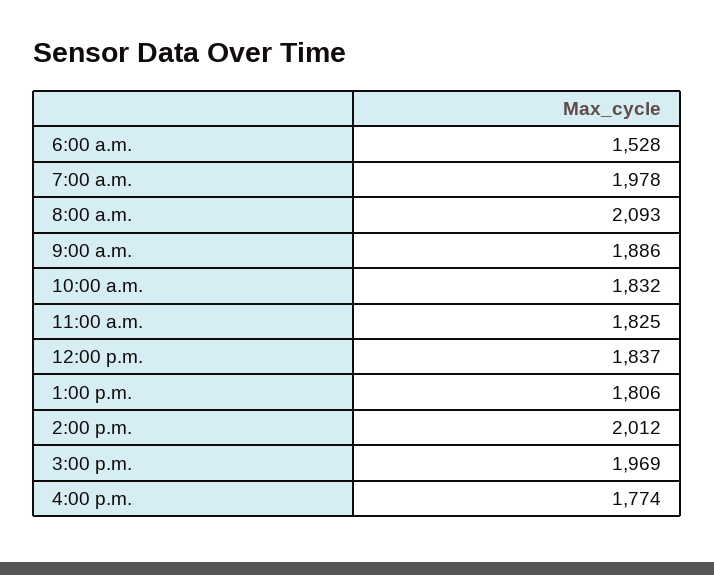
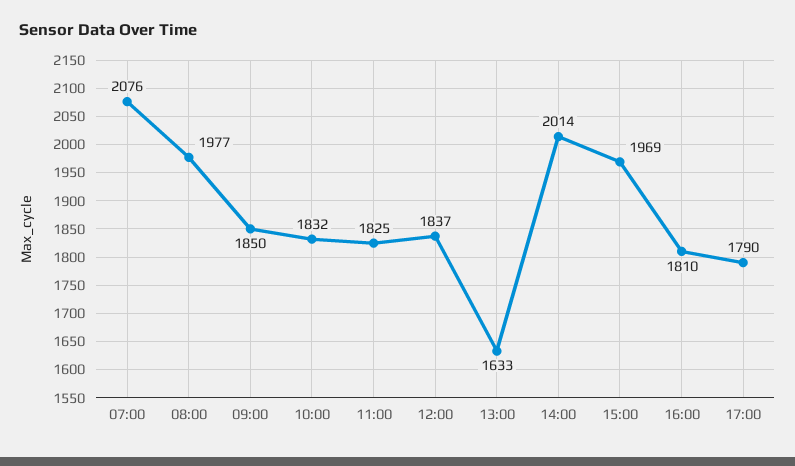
6:00 a.m.: 1528 -> none
7:00 a.m.: 1978 -> 2076
8:00 a.m.: 2093 -> 1977
9:00 a.m.: 1886 -> 1850
1:00 p.m.: 1806 -> 1633
2:00 p.m.: 2012 -> 2014
4:00 p.m.: 1774 -> 1810
17:00: none -> 1790

